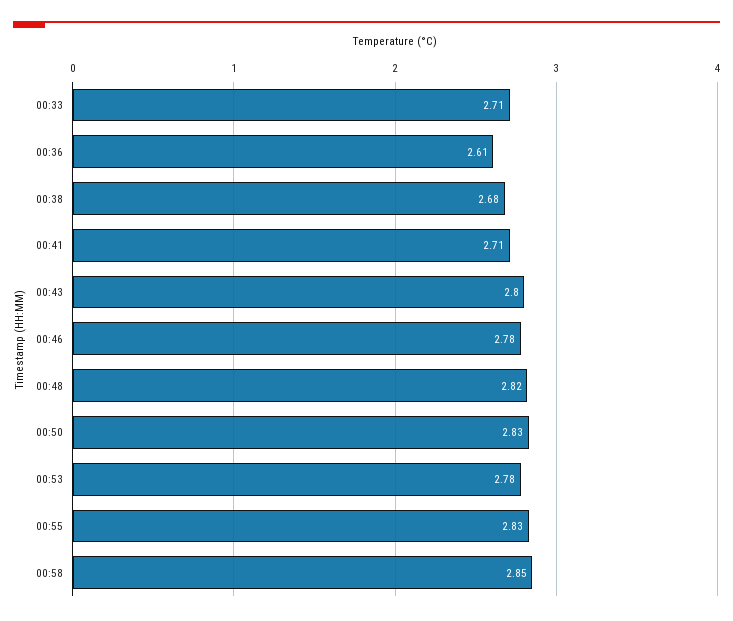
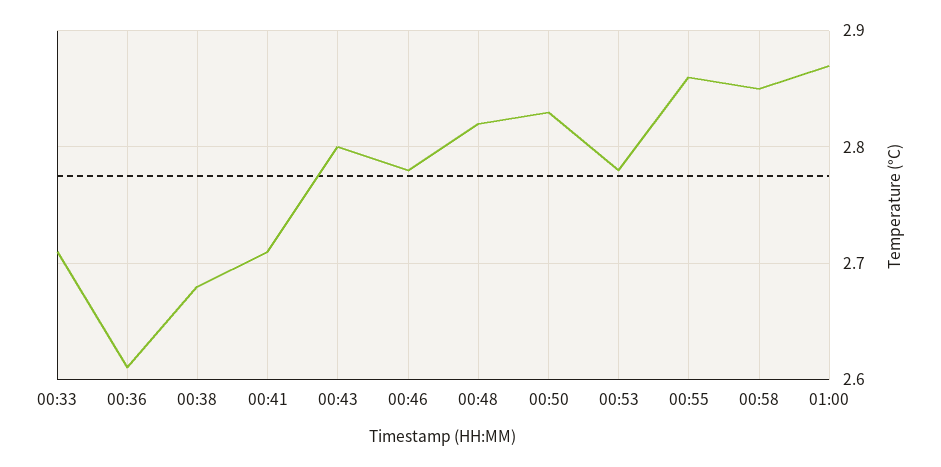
00:55: 2.83 -> 2.86
01:00: none -> 2.87

